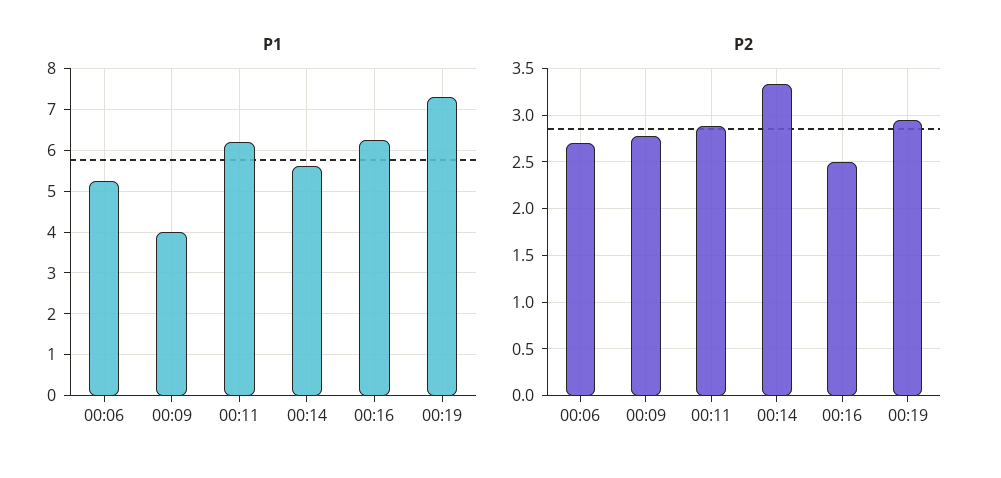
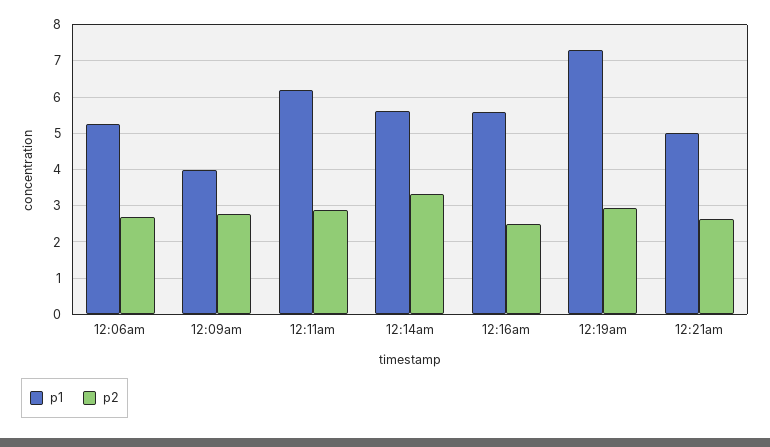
P1, 00:16: 6.2 -> 5.6
P1, 12:21am: none -> 5
P2, 12:21am: none -> 2.6

